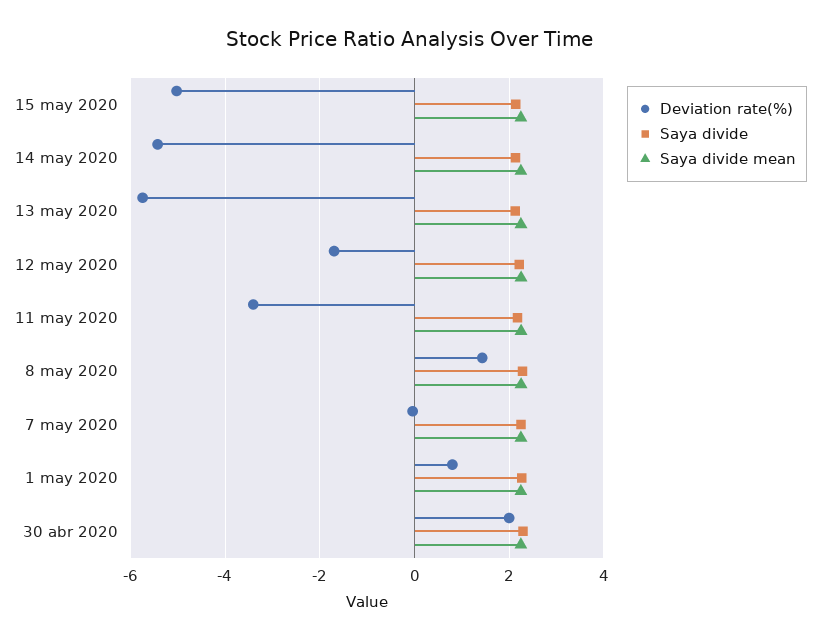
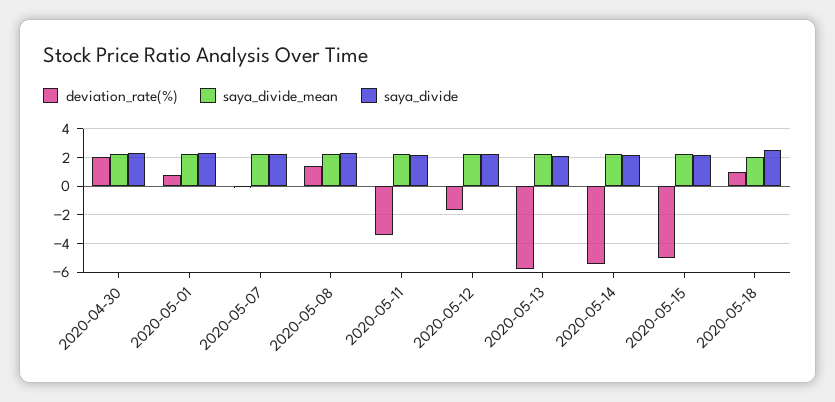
Deviation rate(%), 2020-05-18: none -> 1
Saya divide mean, 2020-05-18: none -> 2
Saya divide, 2020-05-18: none -> 2.5

